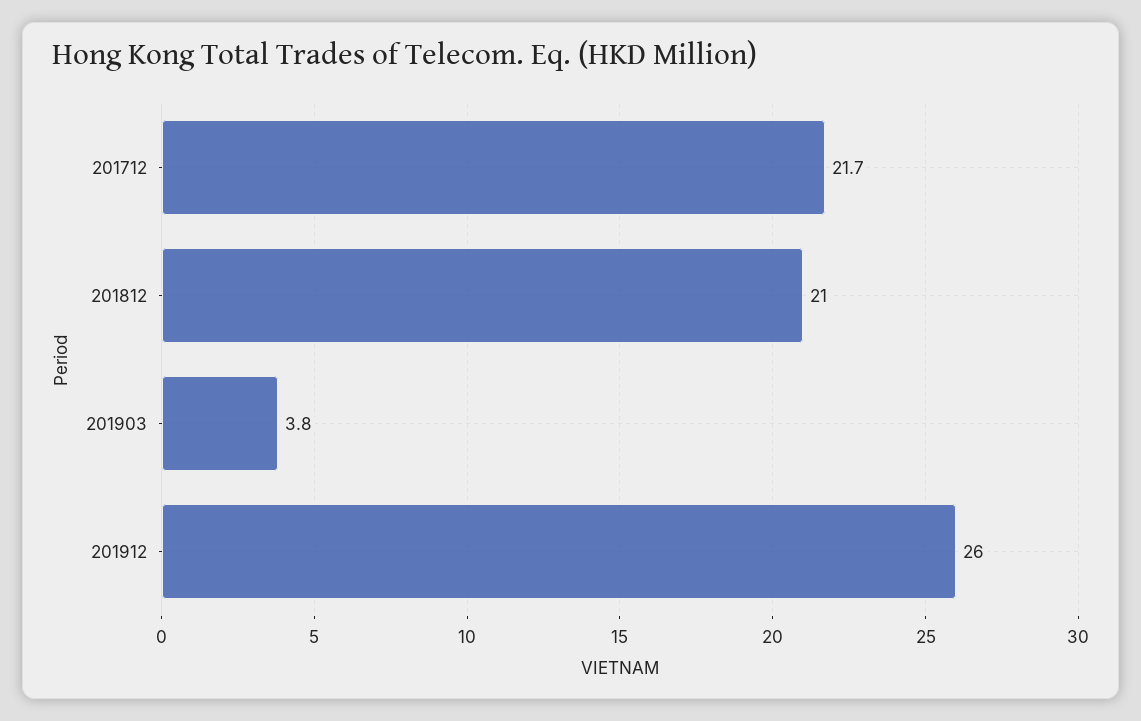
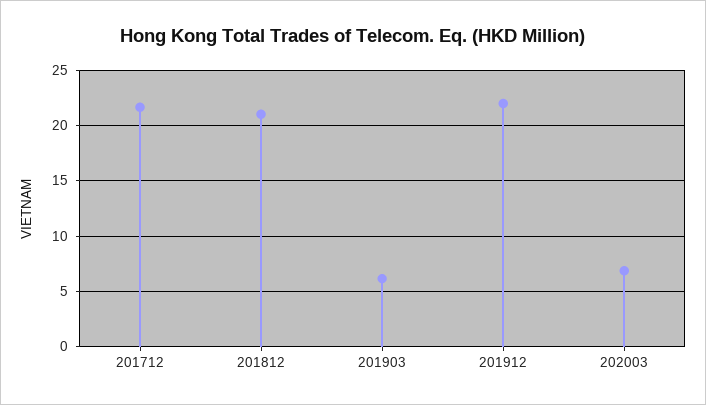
201903: 3.8 -> 6
201912: 26 -> 22
202003: none -> 7

